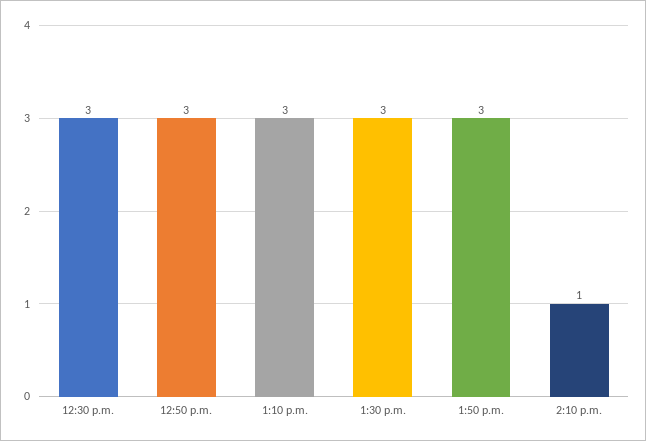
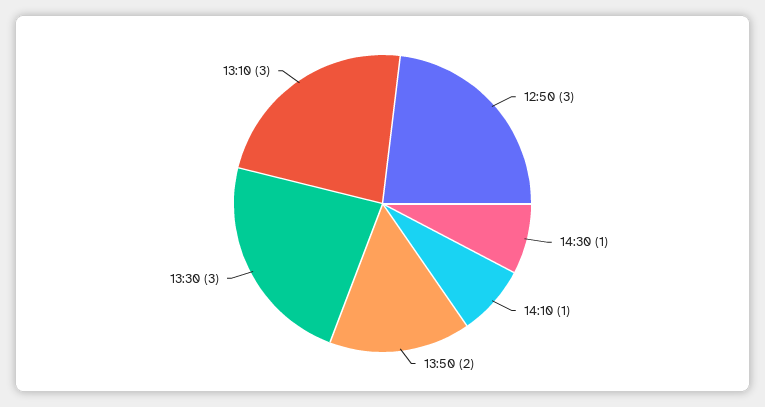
12:30 p.m.: 3 -> none
1:50 p.m.: 3 -> 2
14:30: none -> 1

